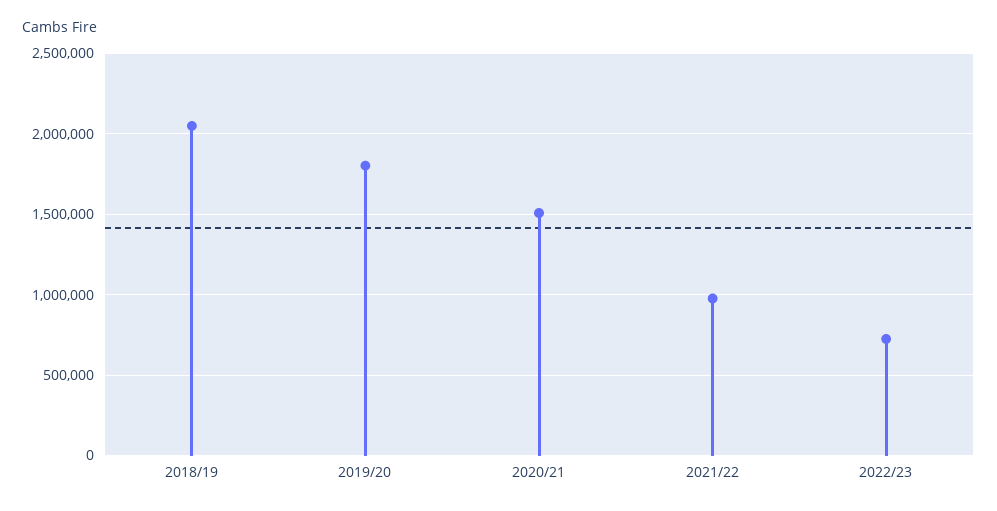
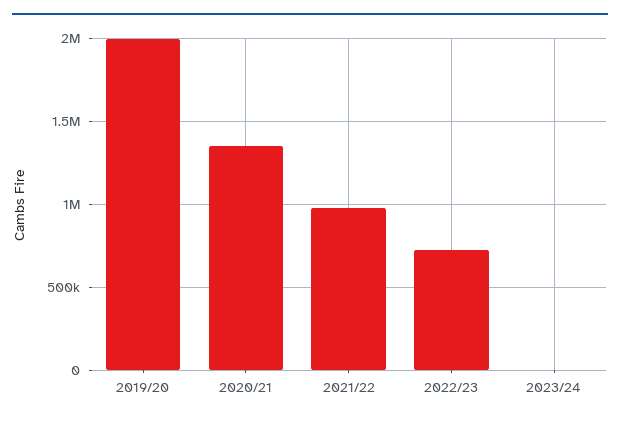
2018/19: 2050000 -> none
2019/20: 1800000 -> 2000000
2020/21: 1500000 -> 1350000
2023/24: none -> 0

